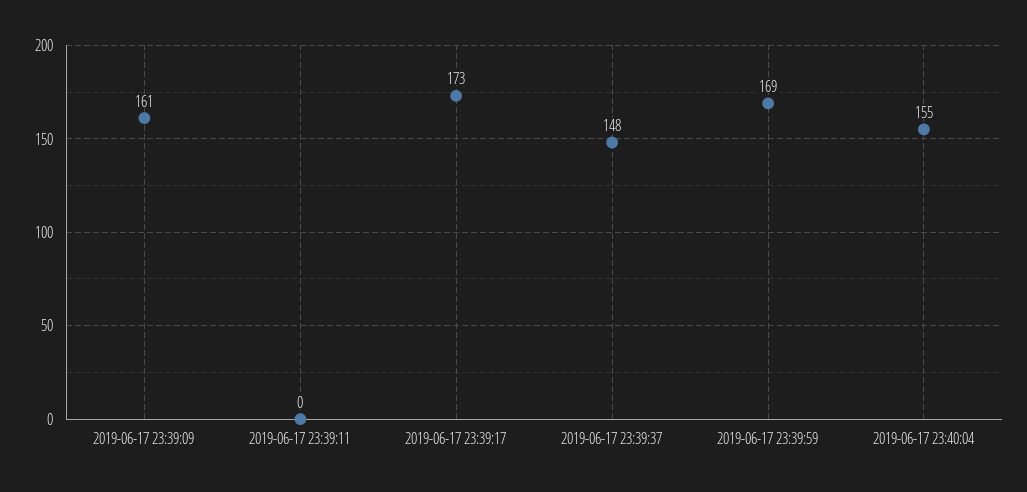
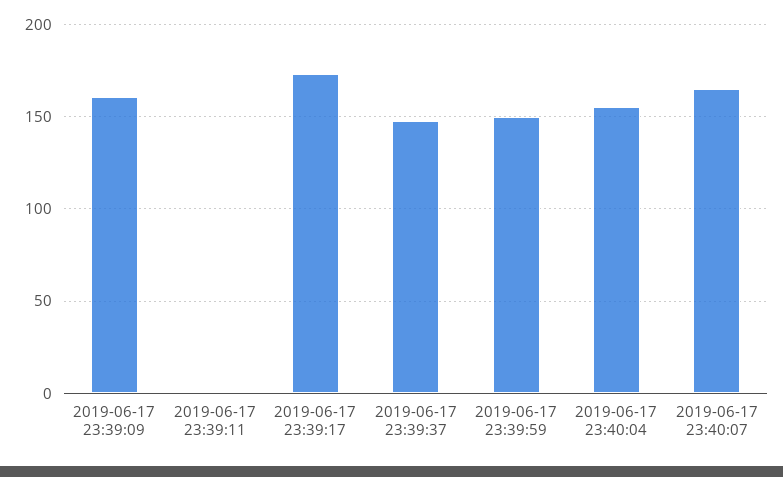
2019-06-17 23:39:59: 169 -> 150
2019-06-17 23:40:07: none -> 165

